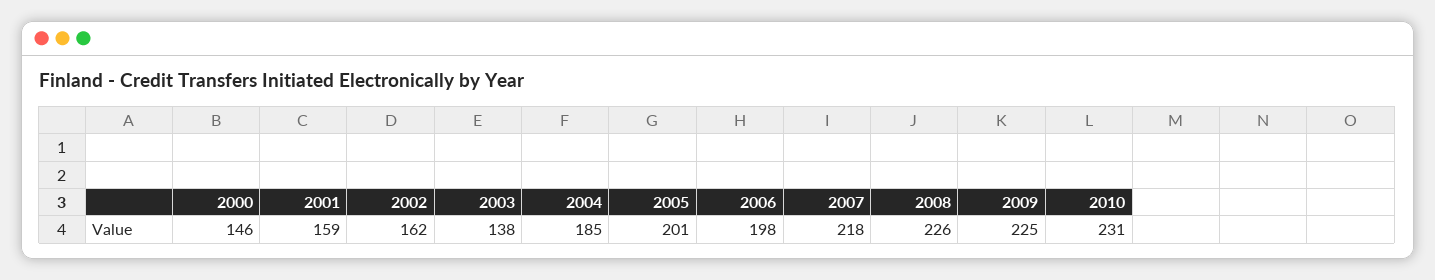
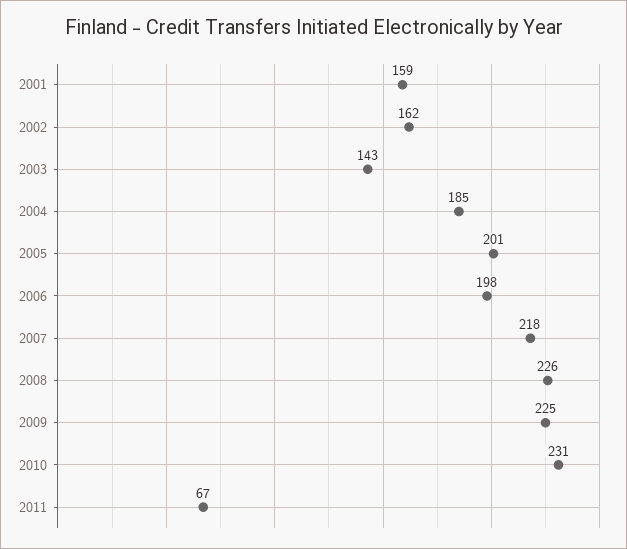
2000: 146 -> none
2003: 138 -> 143
2011: none -> 67

